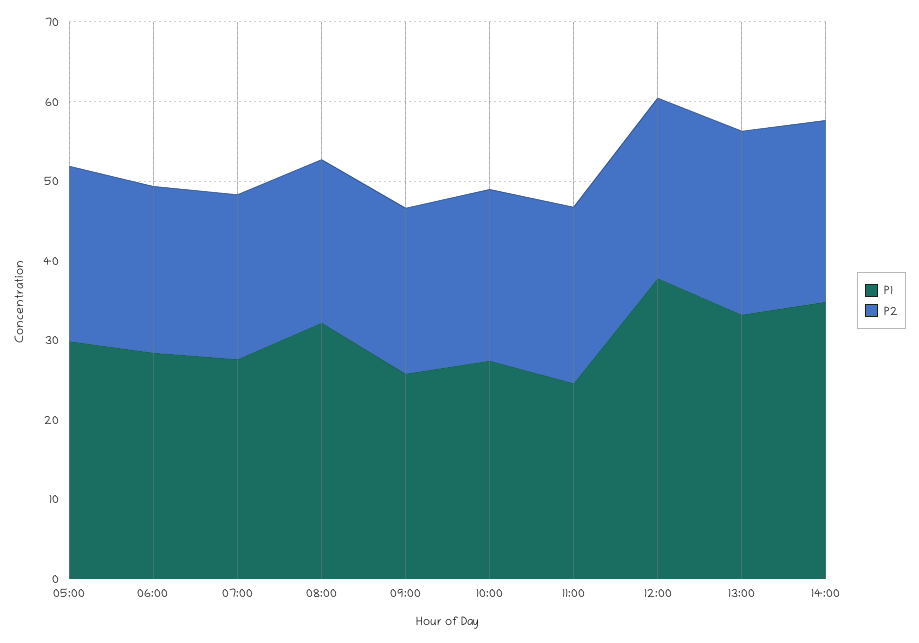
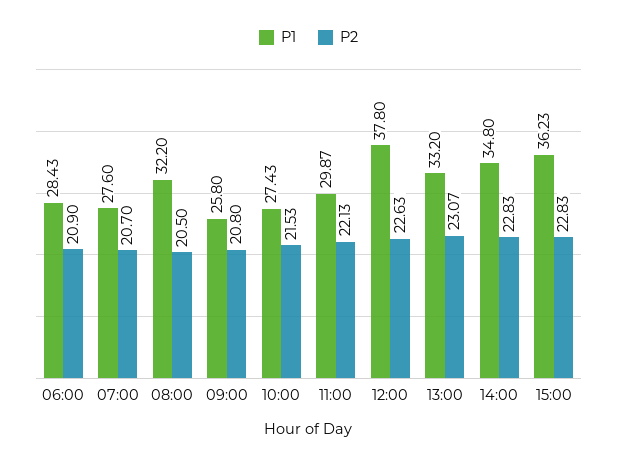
P1, 05:00: 30 -> none
P2, 05:00: 22 -> none
P1, 11:00: 24 -> 29.87
P1, 15:00: none -> 36.23
P2, 15:00: none -> 22.83

